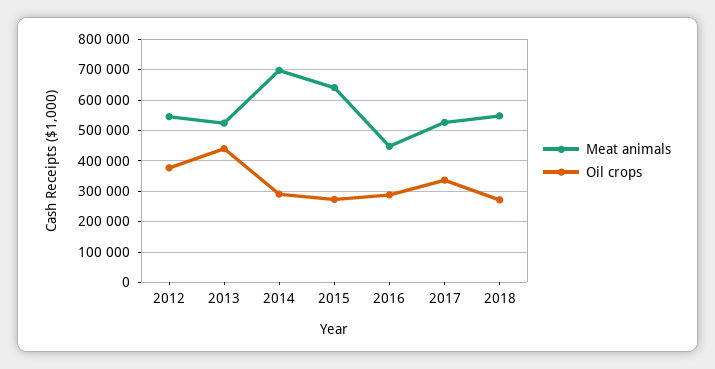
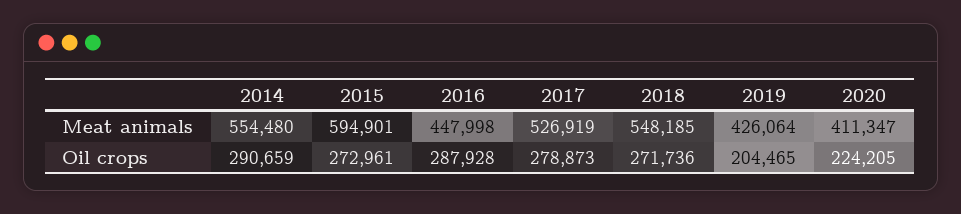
Meat animals, 2012: 540000 -> none
Oil crops, 2012: 380000 -> none
Meat animals, 2013: 520000 -> none
Oil crops, 2013: 440000 -> none
Meat animals, 2014: 700000 -> 554480
Meat animals, 2015: 640000 -> 594901
Oil crops, 2017: 340000 -> 278873
Meat animals, 2019: none -> 426064
Meat animals, 2020: none -> 411347
Oil crops, 2019: none -> 204465
Oil crops, 2020: none -> 224205

